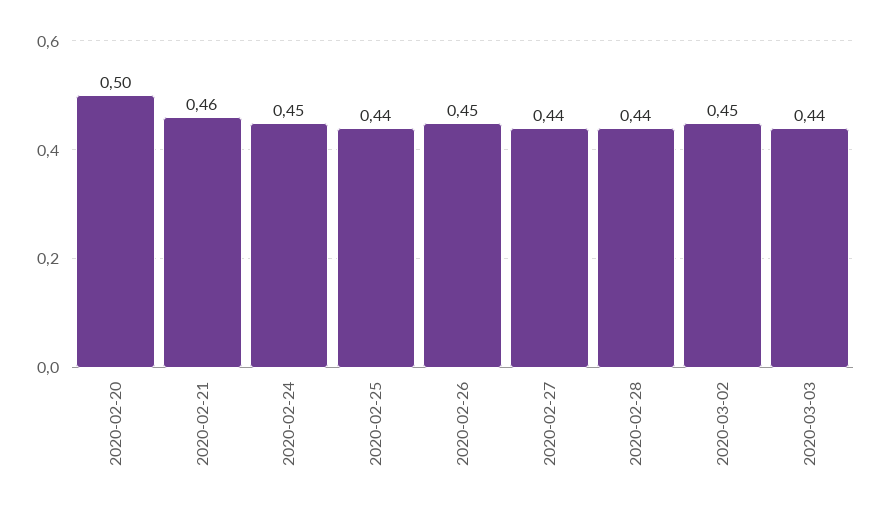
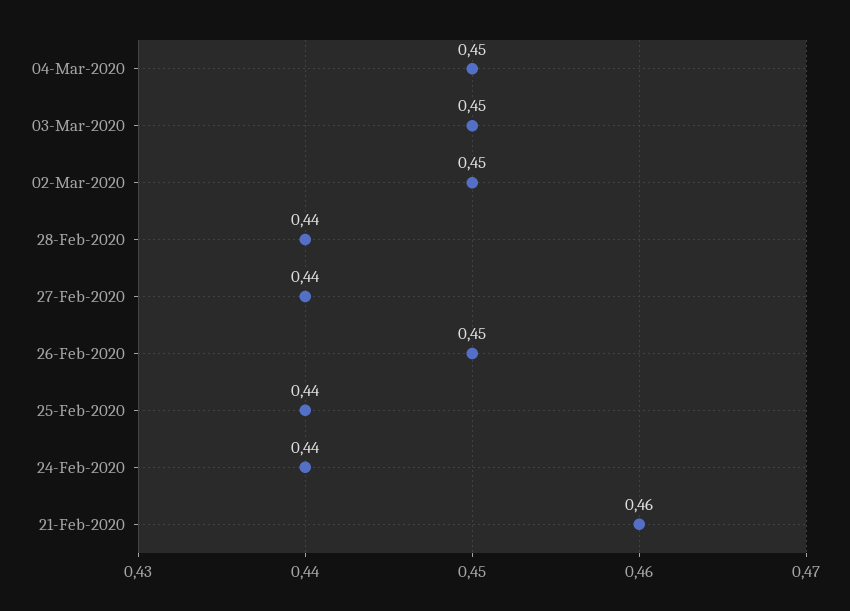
2020-02-20: 0.5 -> none
2020-02-24: 0.45 -> 0.44
2020-03-03: 0.44 -> 0.45
04-Mar-2020: none -> 0.45

